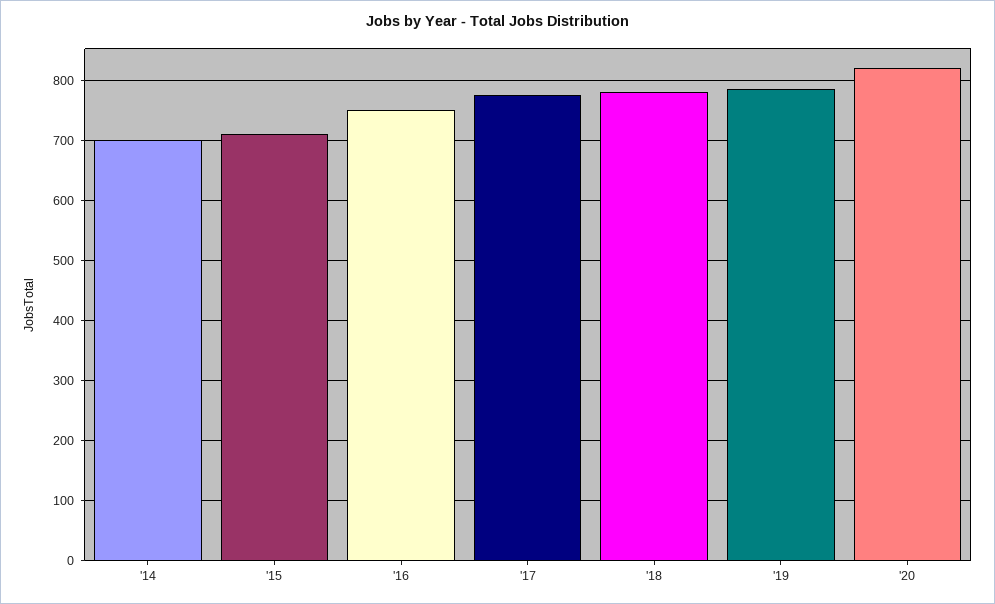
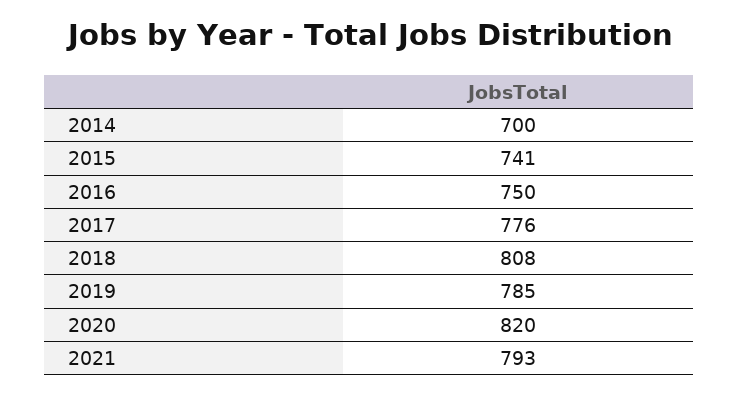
'15: 710 -> 741
'18: 780 -> 808
2021: none -> 793

